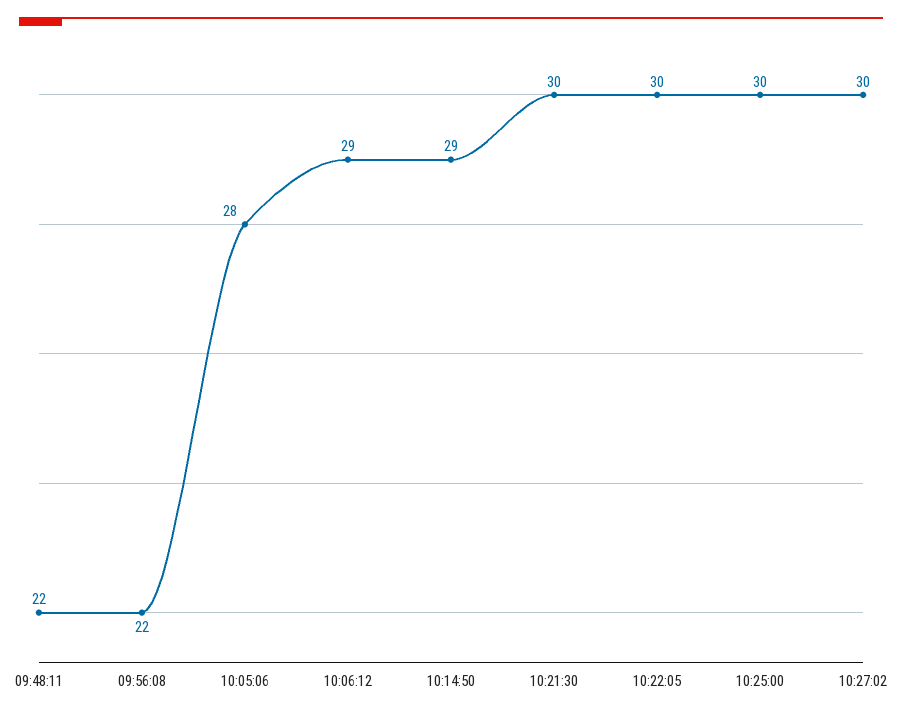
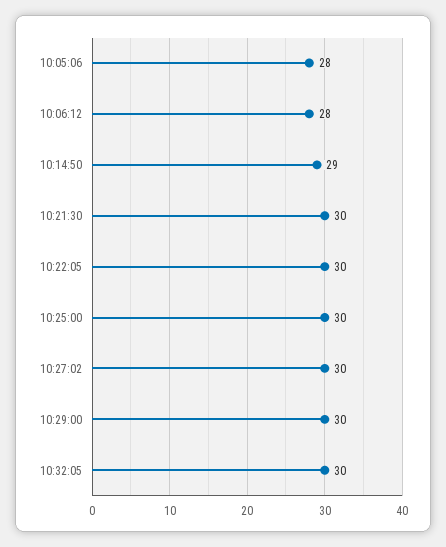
09:48:11: 22 -> none
09:56:08: 22 -> none
10:06:12: 29 -> 28
10:29:00: none -> 30
10:32:05: none -> 30

